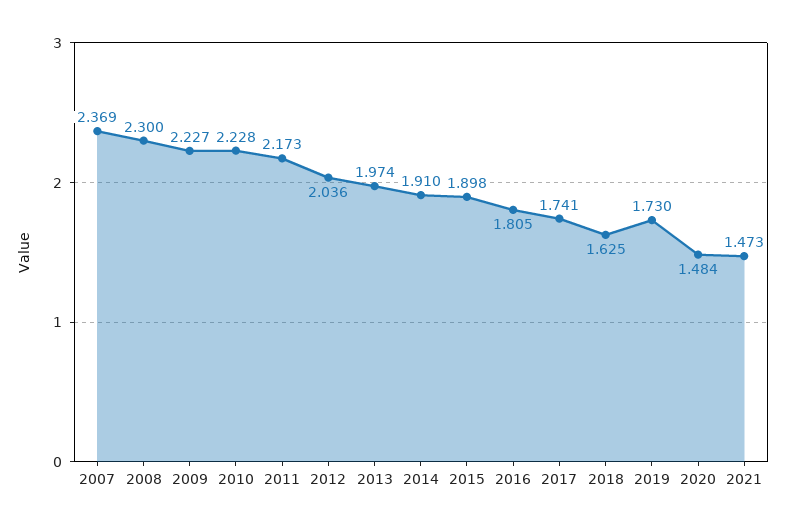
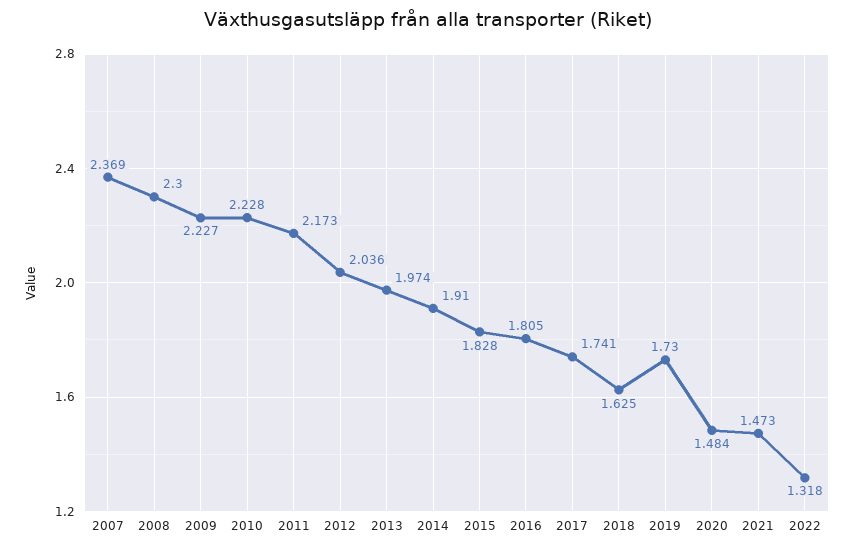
2015: 1.898 -> 1.828
2022: none -> 1.318

